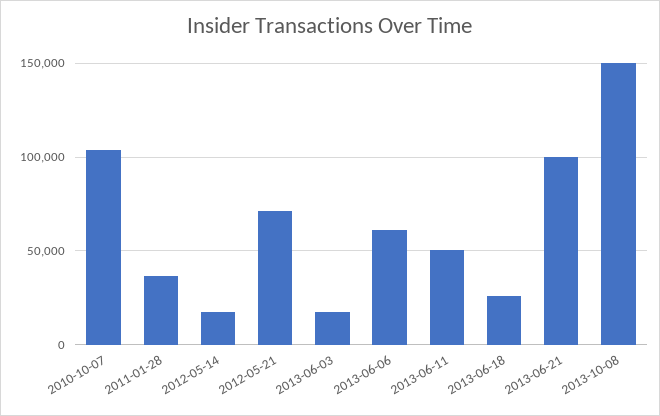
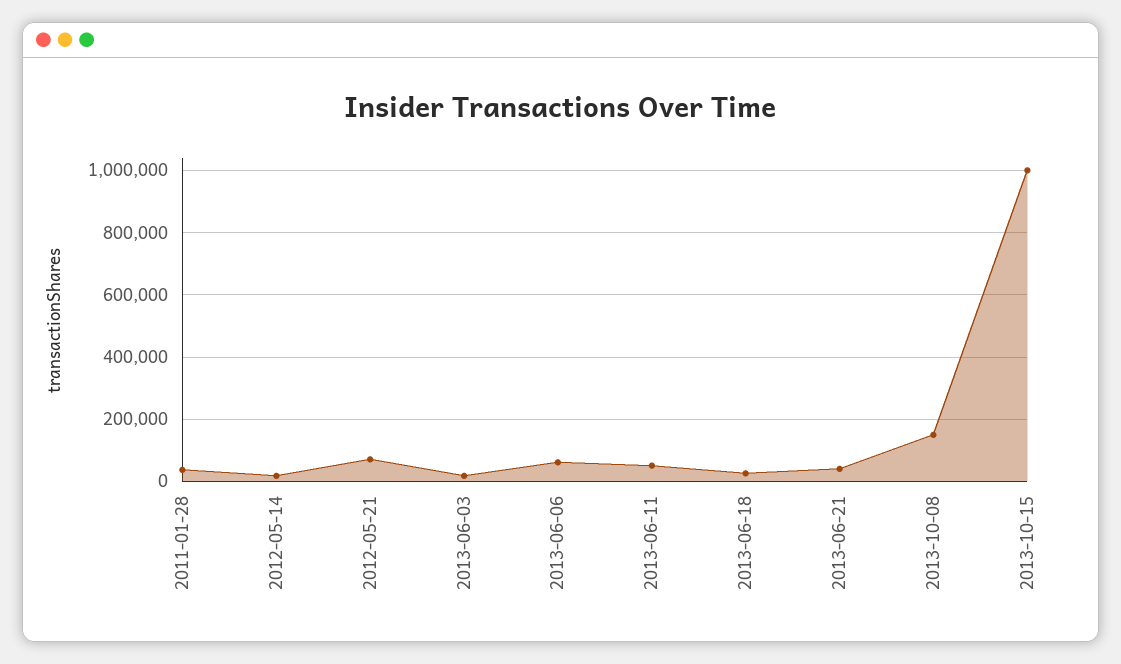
2010-10-07: 105000 -> none
2013-06-21: 100000 -> 40000
2013-10-15: none -> 1000000

